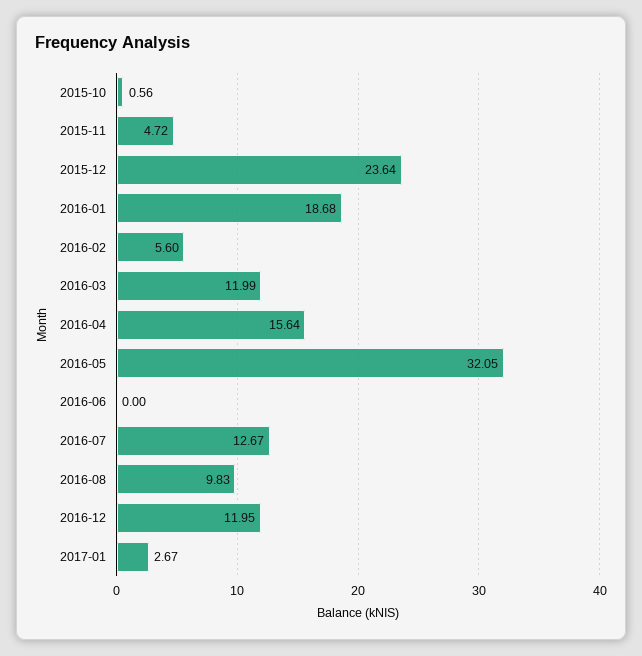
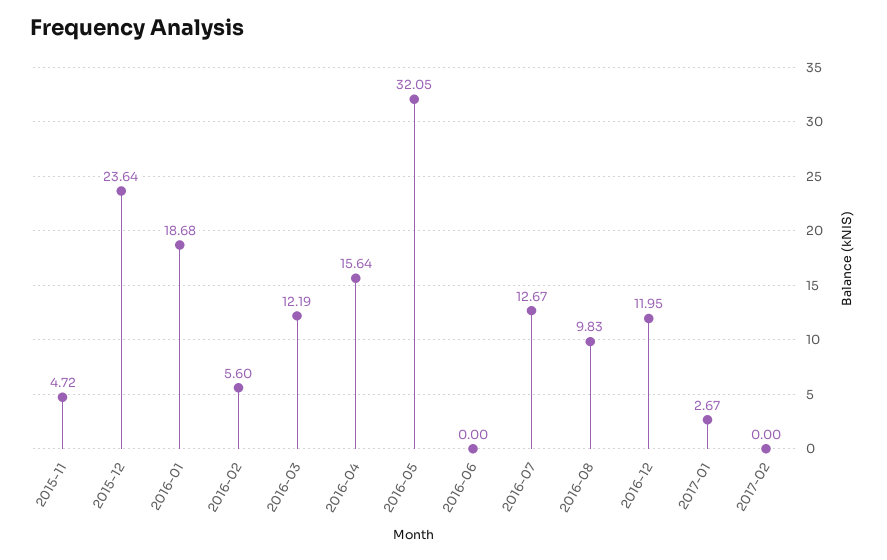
2015-10: 0.56 -> none
2016-03: 11.99 -> 12.19
2017-02: none -> 0

